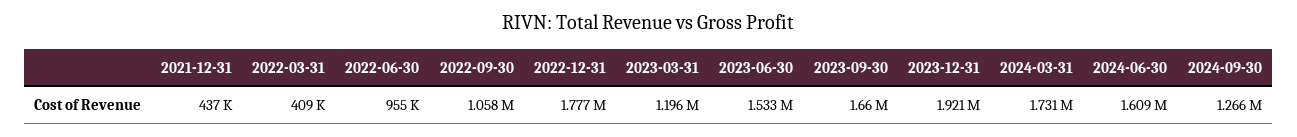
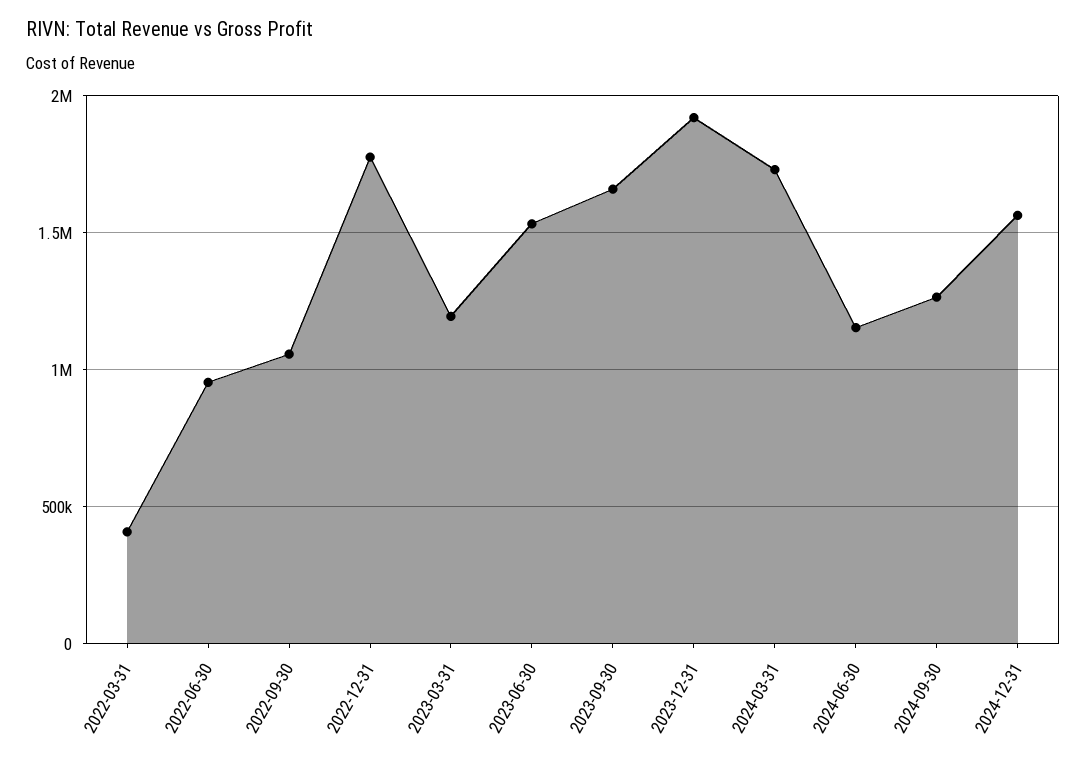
2021-12-31: 437000 -> none
2024-06-30: 1609000 -> 1150000
2024-12-31: none -> 1550000

